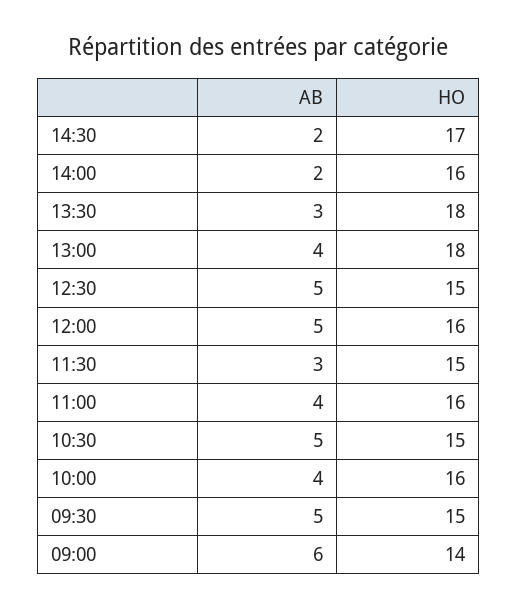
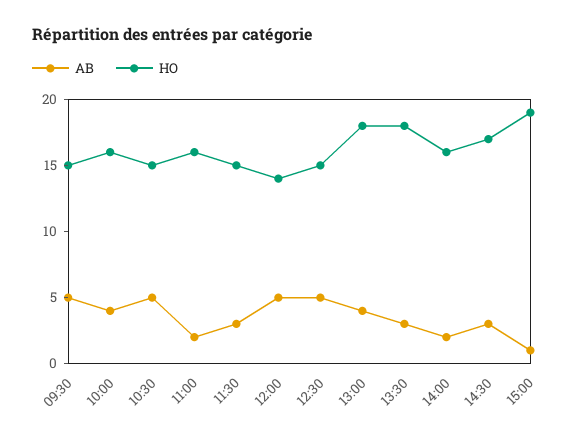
AB, 14:30: 2 -> 3
HO, 12:00: 16 -> 14
AB, 11:00: 4 -> 2
AB, 09:00: 6 -> none
HO, 09:00: 14 -> none
AB, 15:00: none -> 1
HO, 15:00: none -> 19

